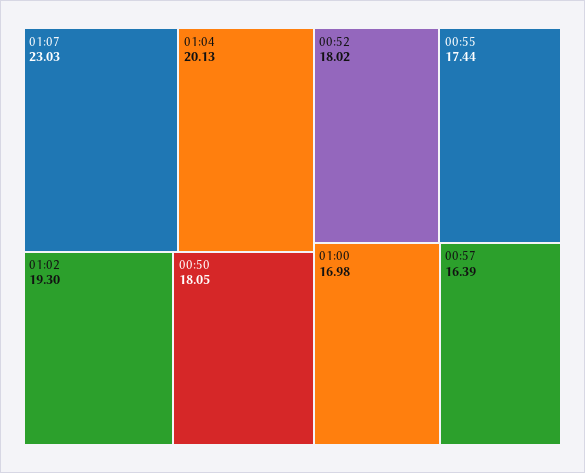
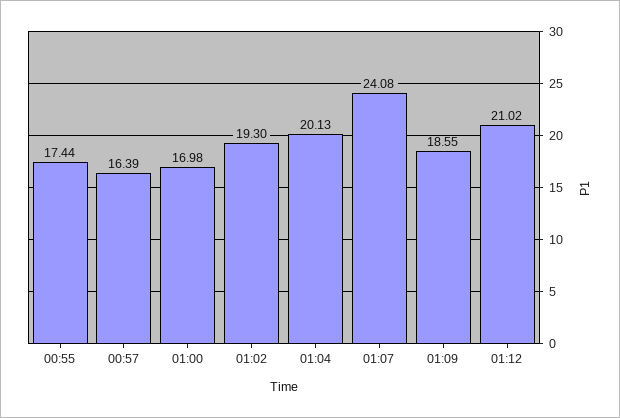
01:07: 23.03 -> 24.08
00:50: 18.05 -> none
00:52: 18.02 -> none
01:09: none -> 18.55
01:12: none -> 21.02

